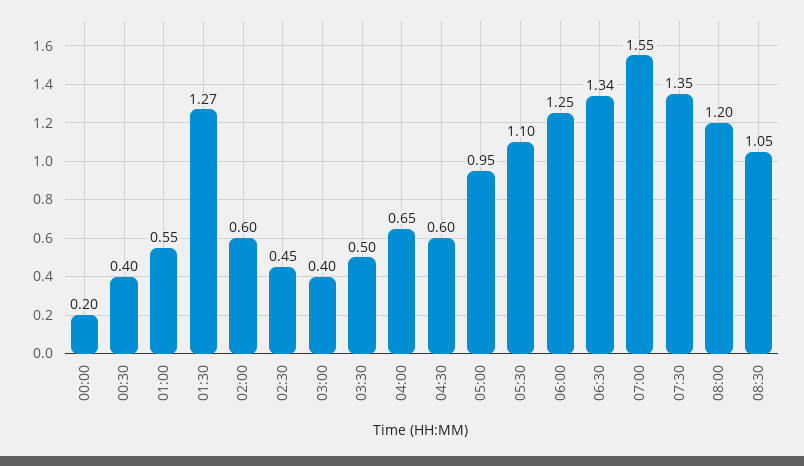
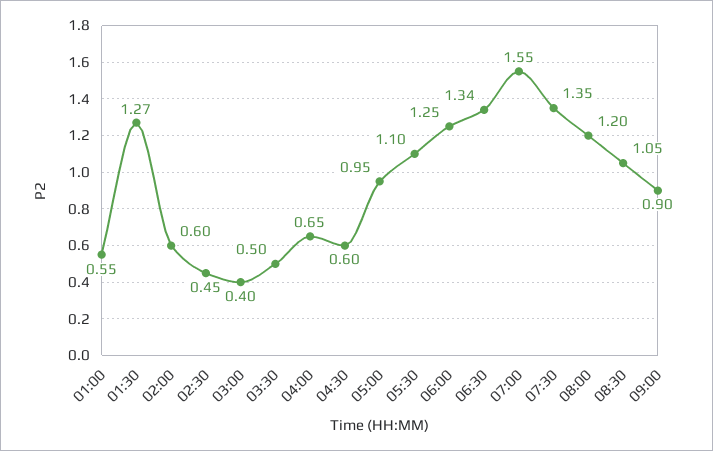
00:00: 0.2 -> none
00:30: 0.4 -> none
09:00: none -> 0.9

